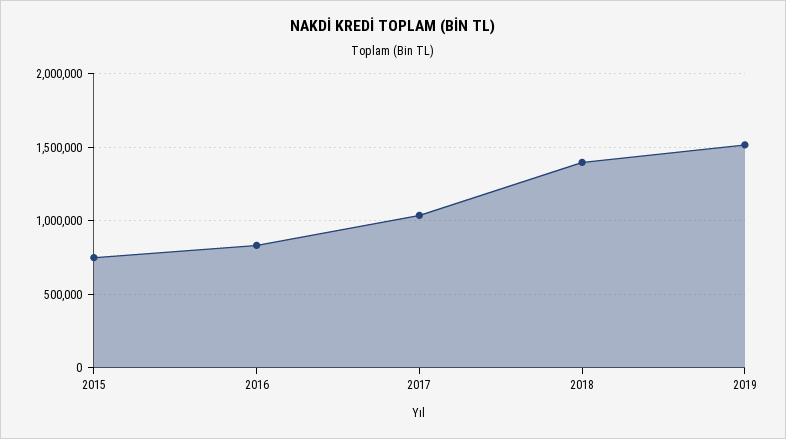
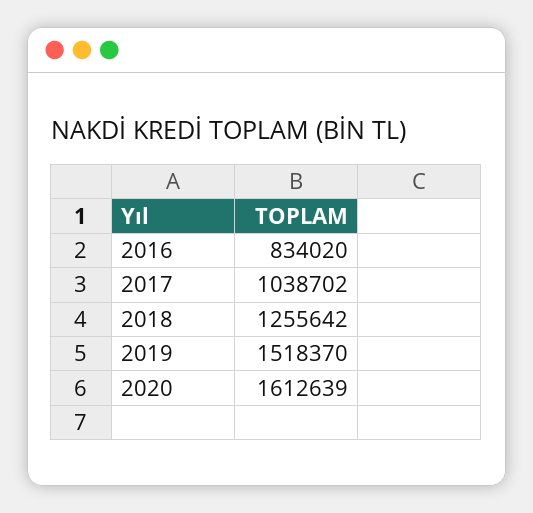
2015: 750000 -> none
2018: 1400000 -> 1255642
2020: none -> 1612639

